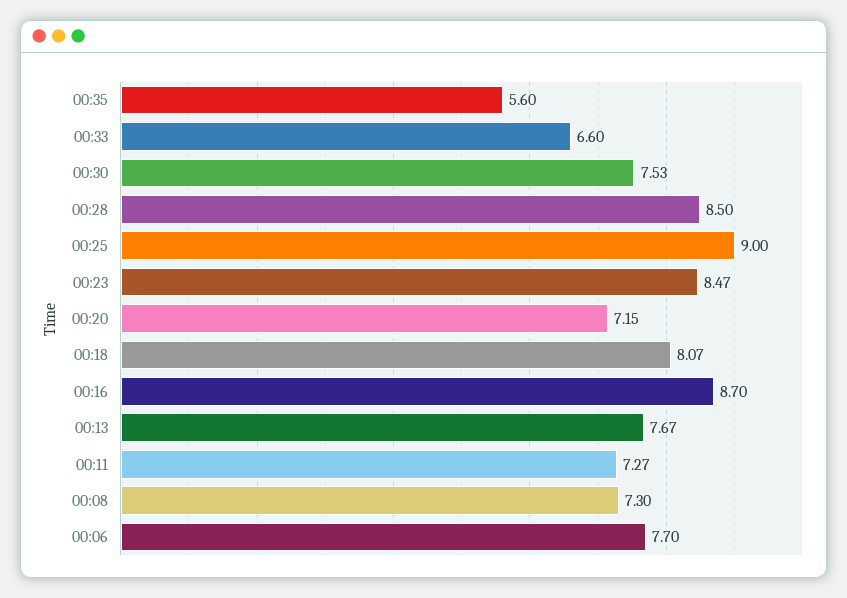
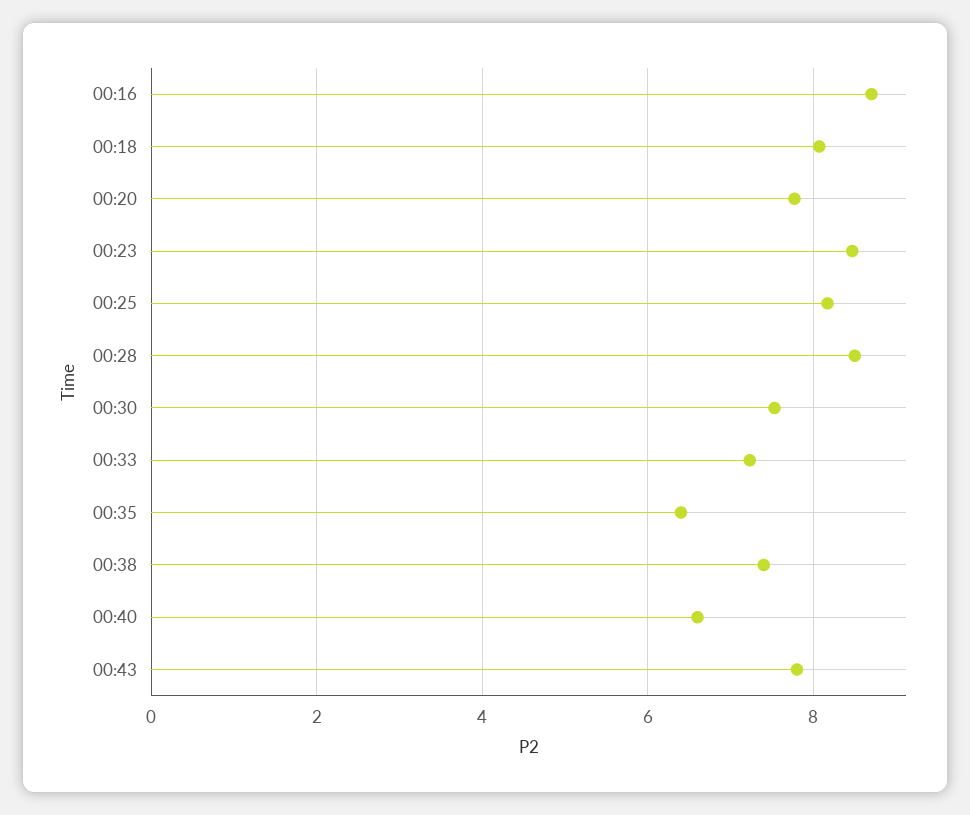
00:35: 5.6 -> 6.4
00:33: 6.6 -> 7.2
00:25: 9 -> 8.2
00:20: 7.15 -> 7.8
00:13: 7.67 -> none
00:11: 7.27 -> none
00:08: 7.3 -> none
00:06: 7.7 -> none
00:38: none -> 7.4
00:40: none -> 6.6
00:43: none -> 7.8

